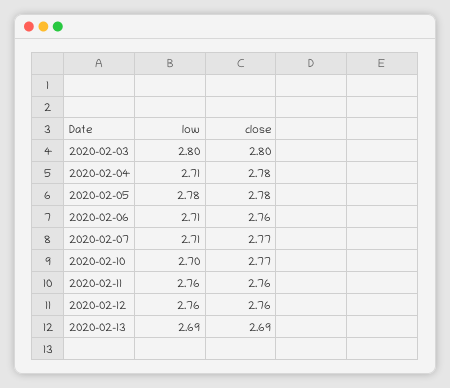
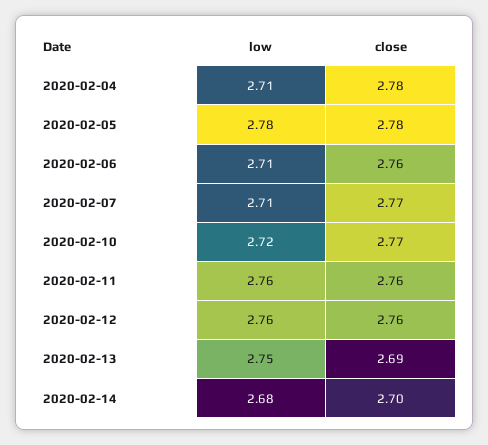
low, 2020-02-03: 2.8 -> none
close, 2020-02-03: 2.8 -> none
low, 2020-02-10: 2.7 -> 2.72
low, 2020-02-13: 2.69 -> 2.75
low, 2020-02-14: none -> 2.68
close, 2020-02-14: none -> 2.7

